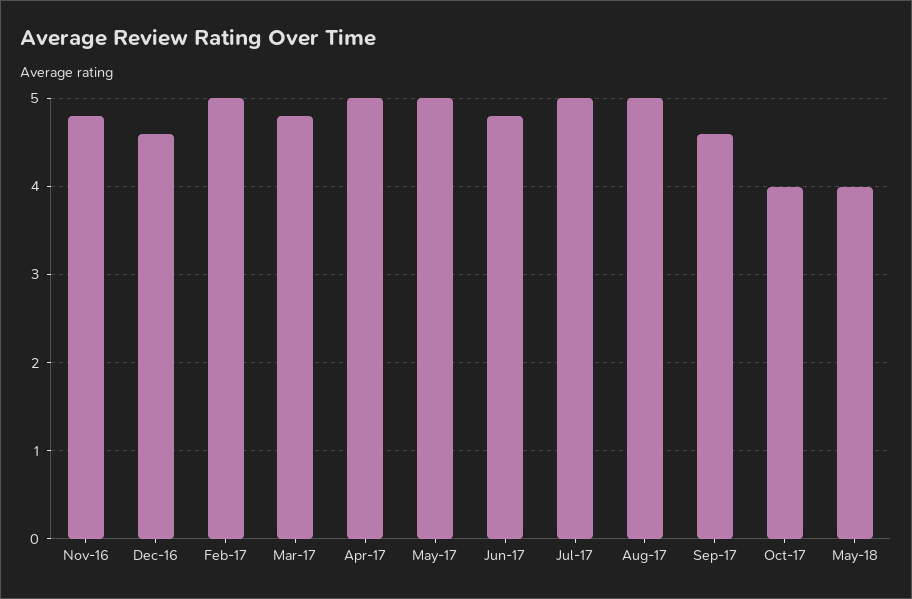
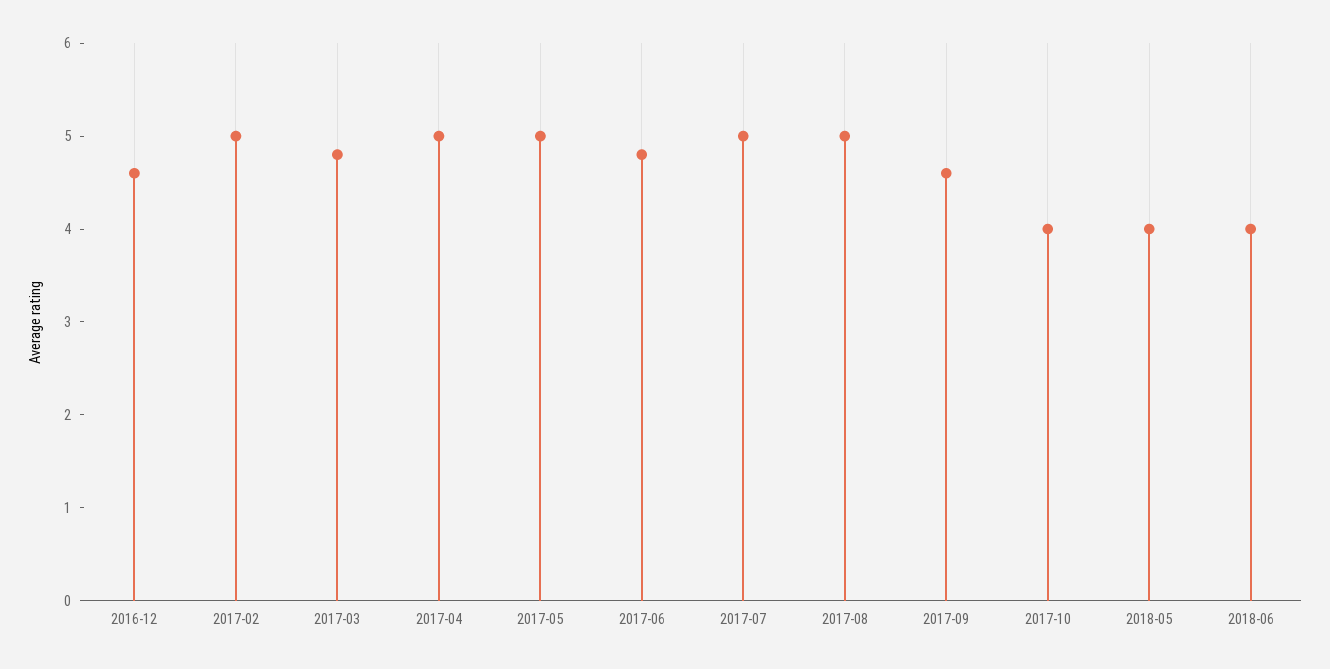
Nov-16: 4.8 -> none
2018-06: none -> 4

